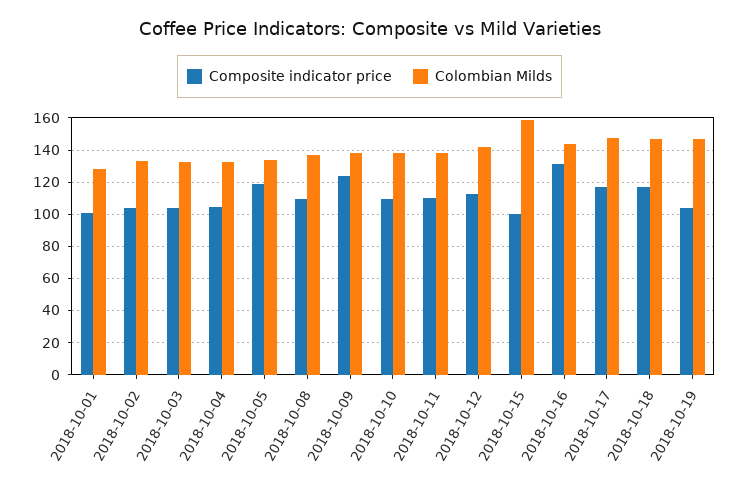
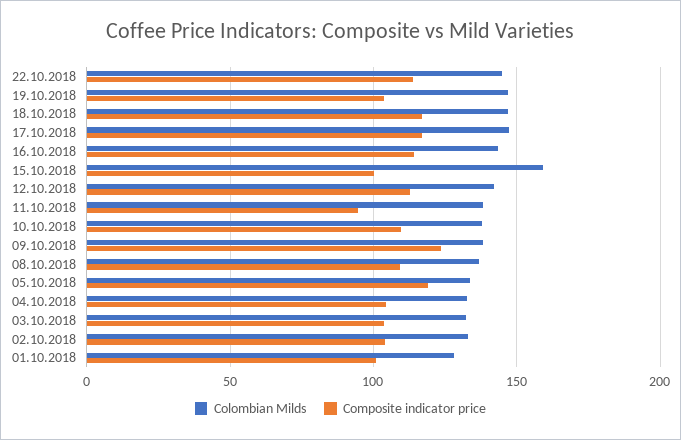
Composite indicator price, 2018-10-11: 110 -> 95
Composite indicator price, 2018-10-16: 130 -> 115
Colombian Milds, 22.10.2018: none -> 145
Composite indicator price, 22.10.2018: none -> 115

